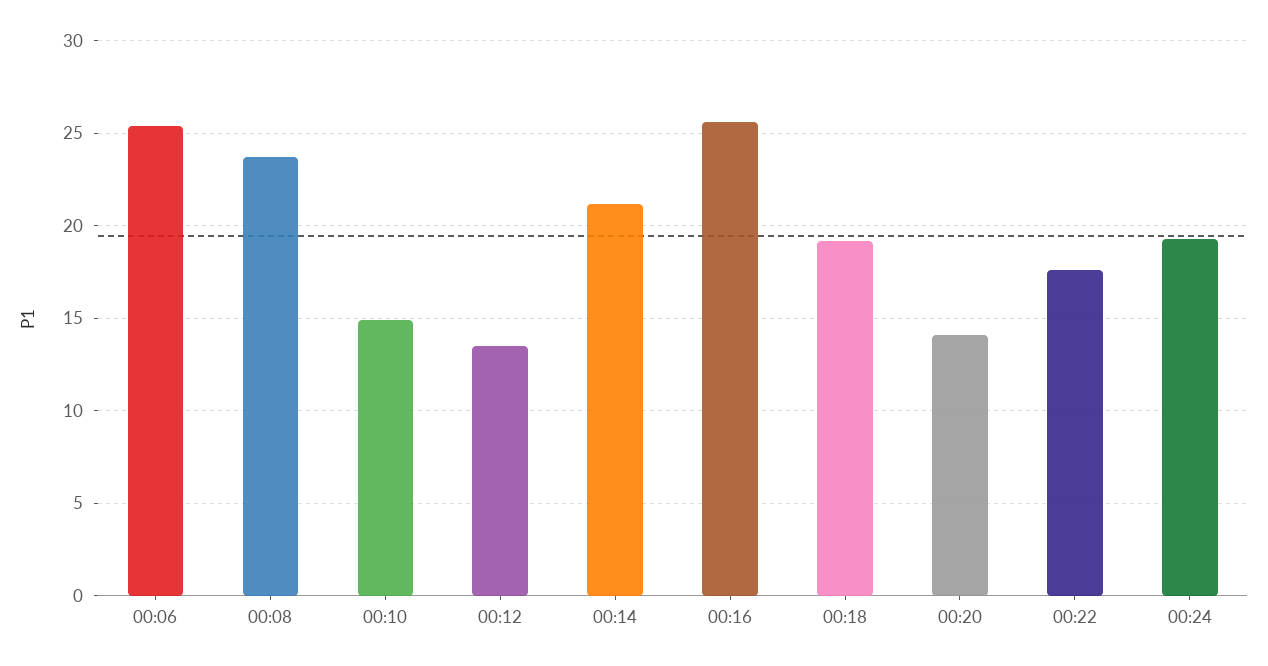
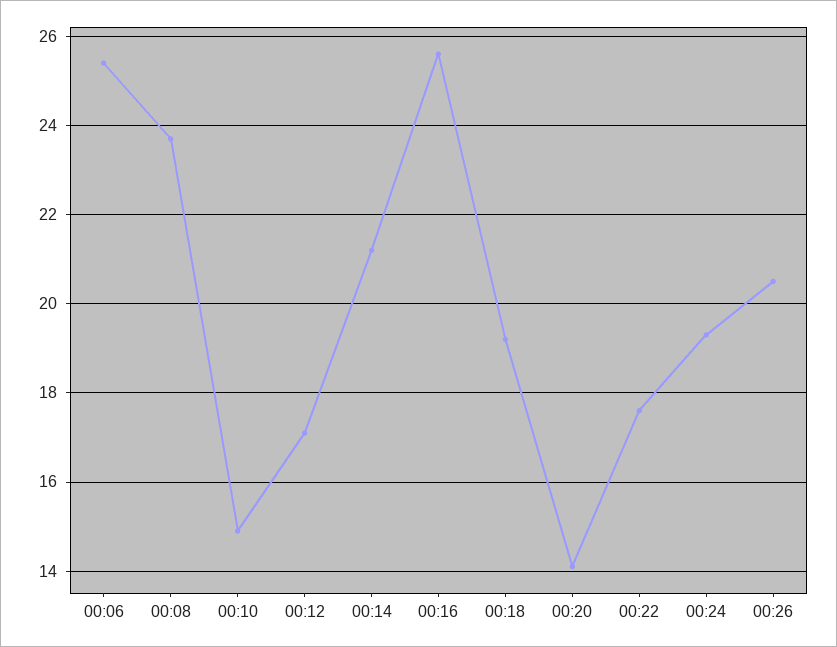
00:12: 13.5 -> 17
00:26: none -> 20.5

